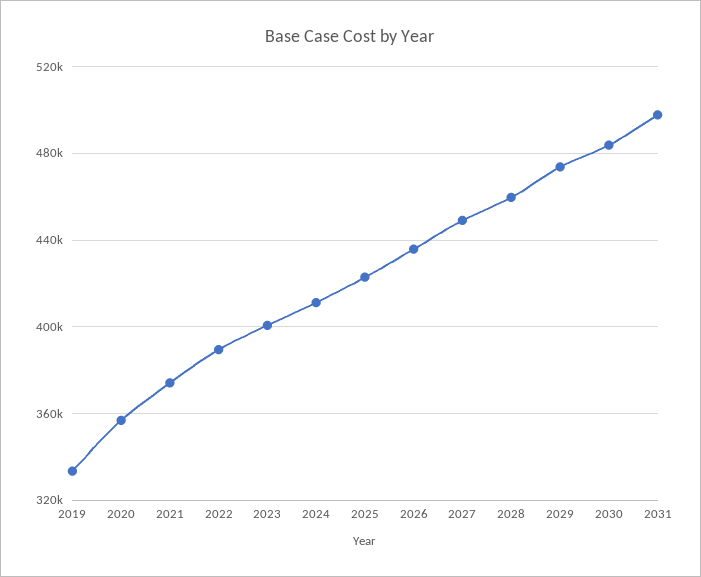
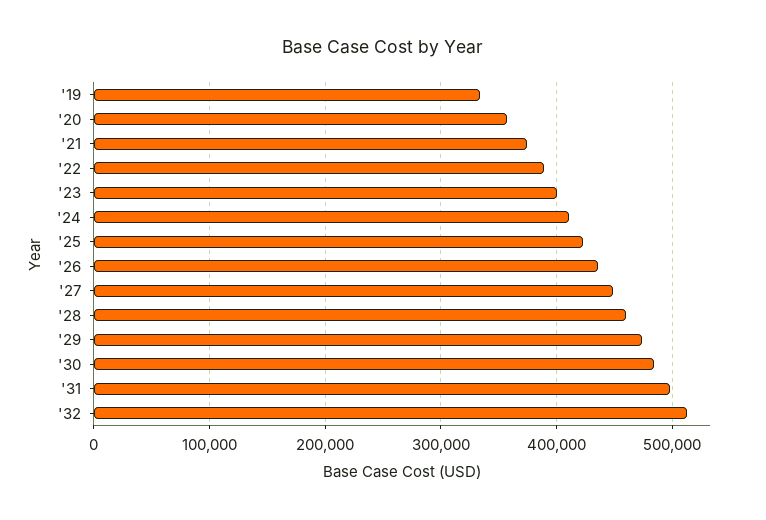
'32: none -> 510000

